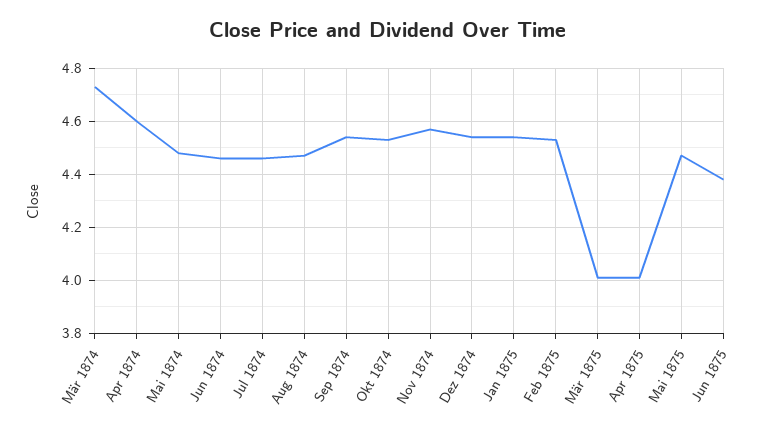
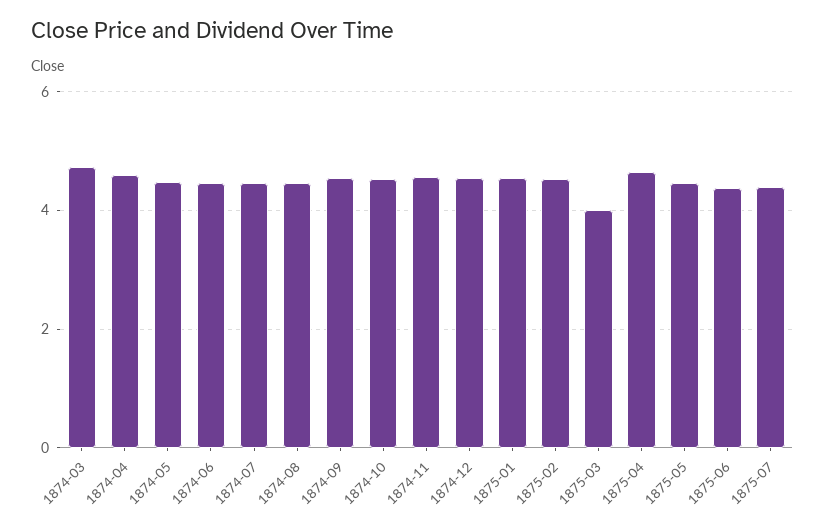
Apr 1875: 4 -> 4.6
1875-07: none -> 4.4

